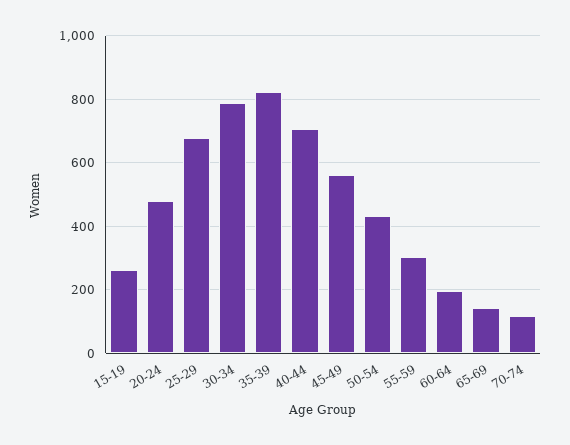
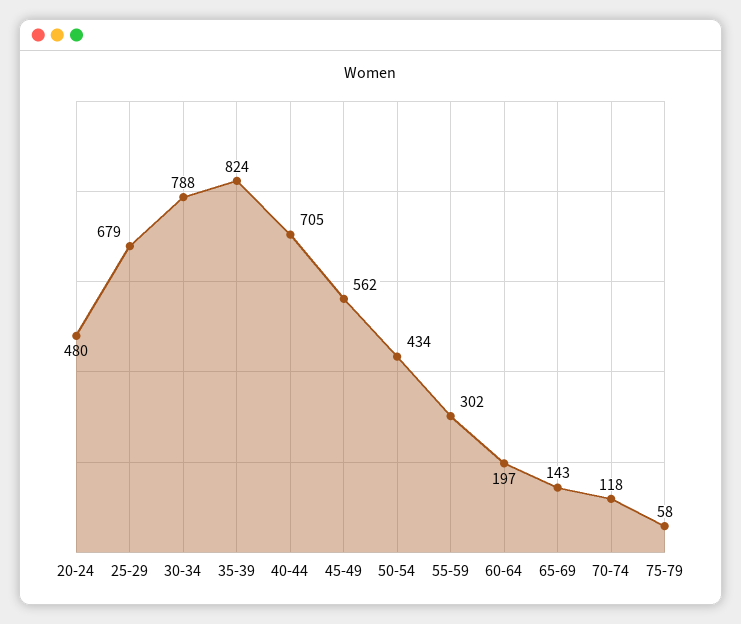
15-19: 260 -> none
75-79: none -> 58

